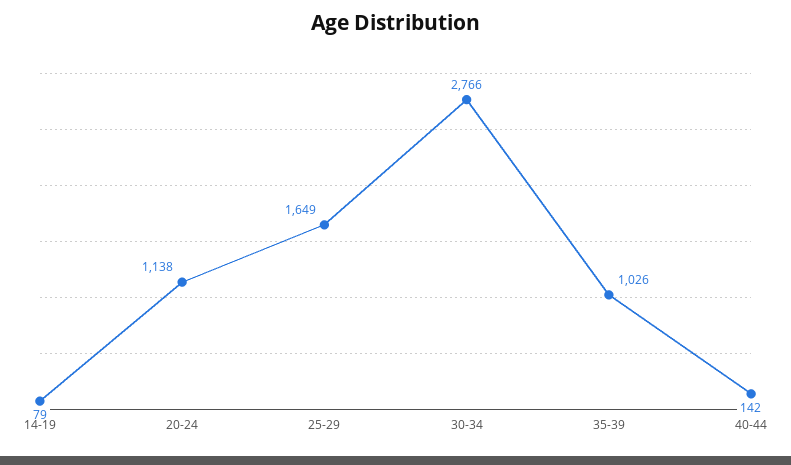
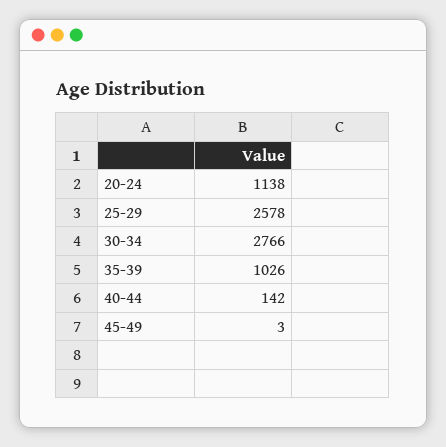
14-19: 79 -> none
25-29: 1649 -> 2578
45-49: none -> 3

